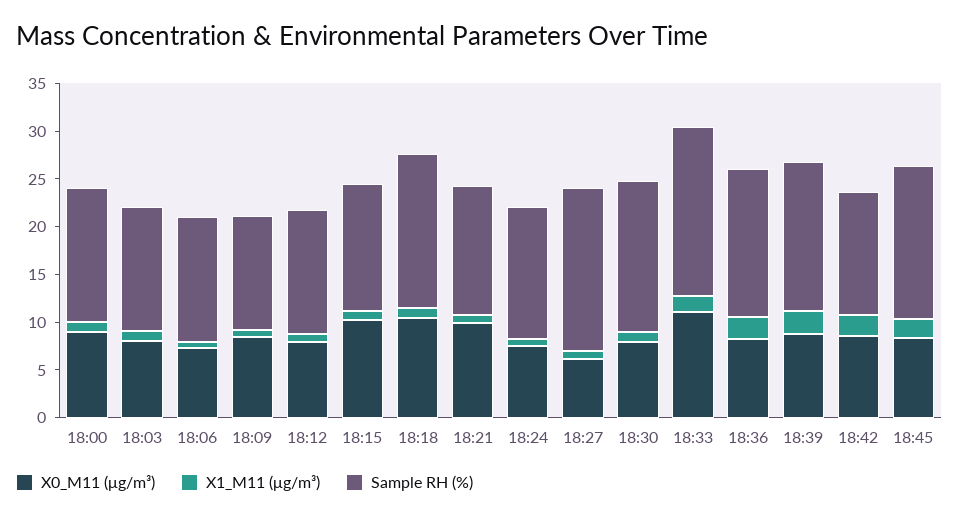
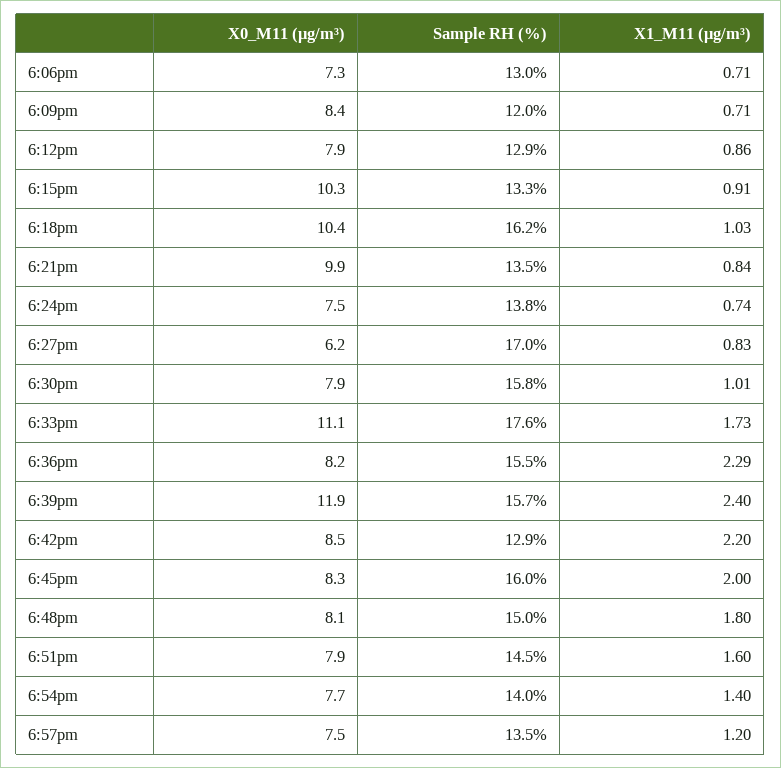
X0_M11 (μg/m³), 18:00: 9 -> none
X1_M11 (μg/m³), 18:00: 1 -> none
Sample RH (%), 18:00: 14 -> none
X0_M11 (μg/m³), 18:03: 8 -> none
X1_M11 (μg/m³), 18:03: 1 -> none
Sample RH (%), 18:03: 13 -> none
X0_M11 (μg/m³), 18:39: 9 -> 11.9
X0_M11 (μg/m³), 6:48pm: none -> 8.1
Sample RH (%), 6:48pm: none -> 15
X1_M11 (μg/m³), 6:48pm: none -> 1.8
X0_M11 (μg/m³), 6:51pm: none -> 7.9
Sample RH (%), 6:51pm: none -> 14.5
X1_M11 (μg/m³), 6:51pm: none -> 1.6
X0_M11 (μg/m³), 6:54pm: none -> 7.7
Sample RH (%), 6:54pm: none -> 14
X1_M11 (μg/m³), 6:54pm: none -> 1.4
X0_M11 (μg/m³), 6:57pm: none -> 7.5
Sample RH (%), 6:57pm: none -> 13.5
X1_M11 (μg/m³), 6:57pm: none -> 1.2

